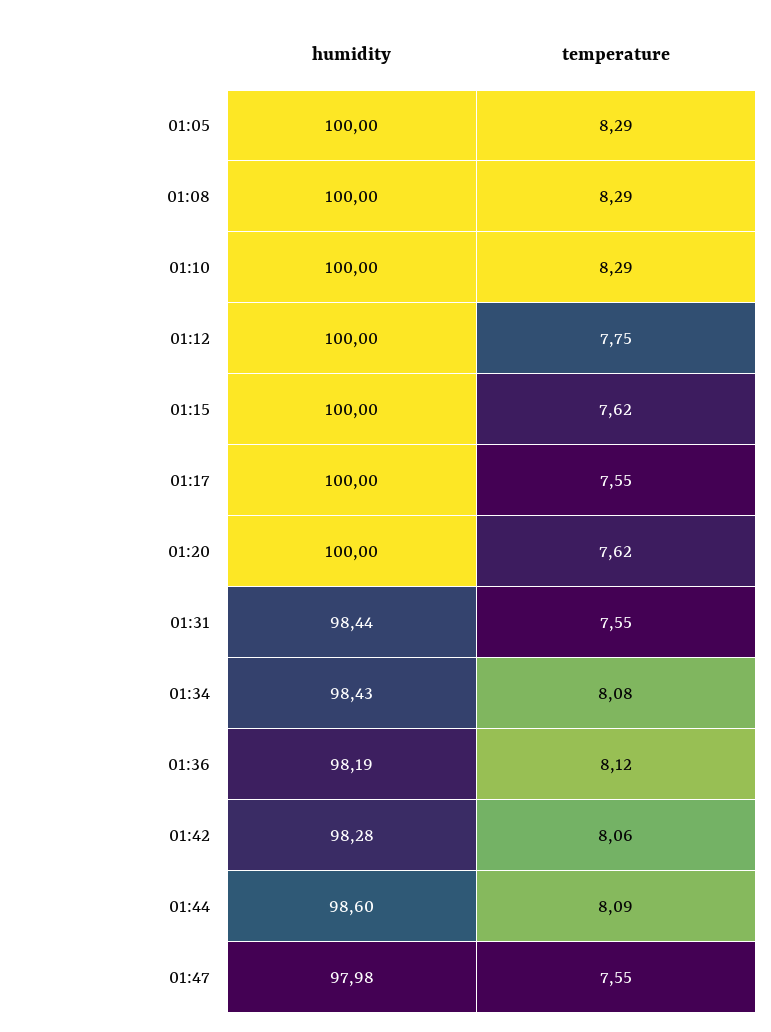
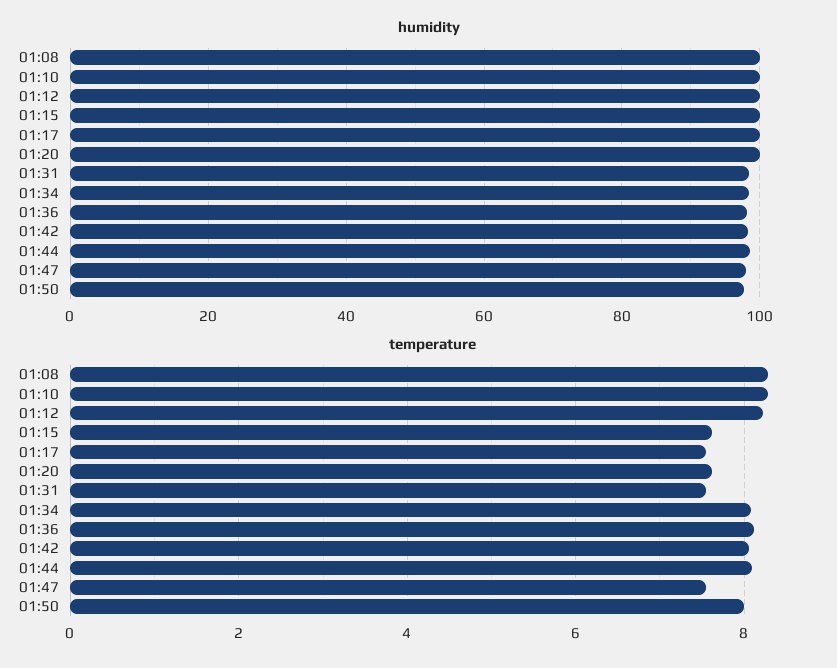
humidity, 01:05: 100 -> none
temperature, 01:05: 8.29 -> none
temperature, 01:12: 7.75 -> 8.2
humidity, 01:50: none -> 98
temperature, 01:50: none -> 8

